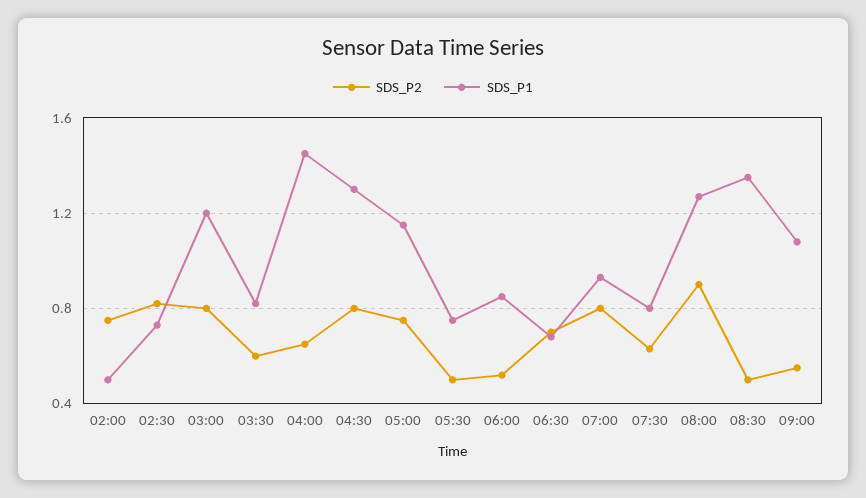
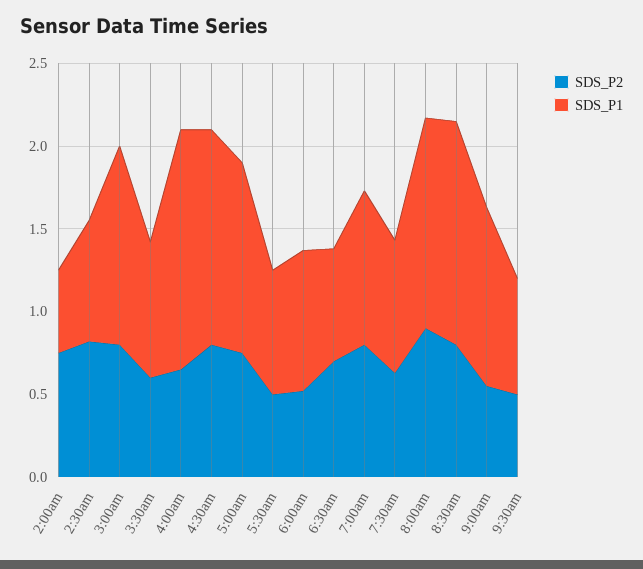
SDS_P2, 08:30: 0.5 -> 0.8
SDS_P2, 9:30am: none -> 0.5
SDS_P1, 9:30am: none -> 0.7

